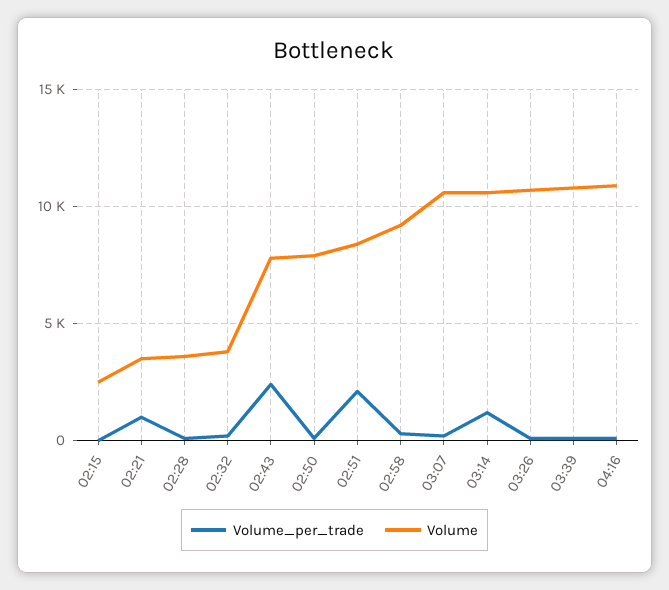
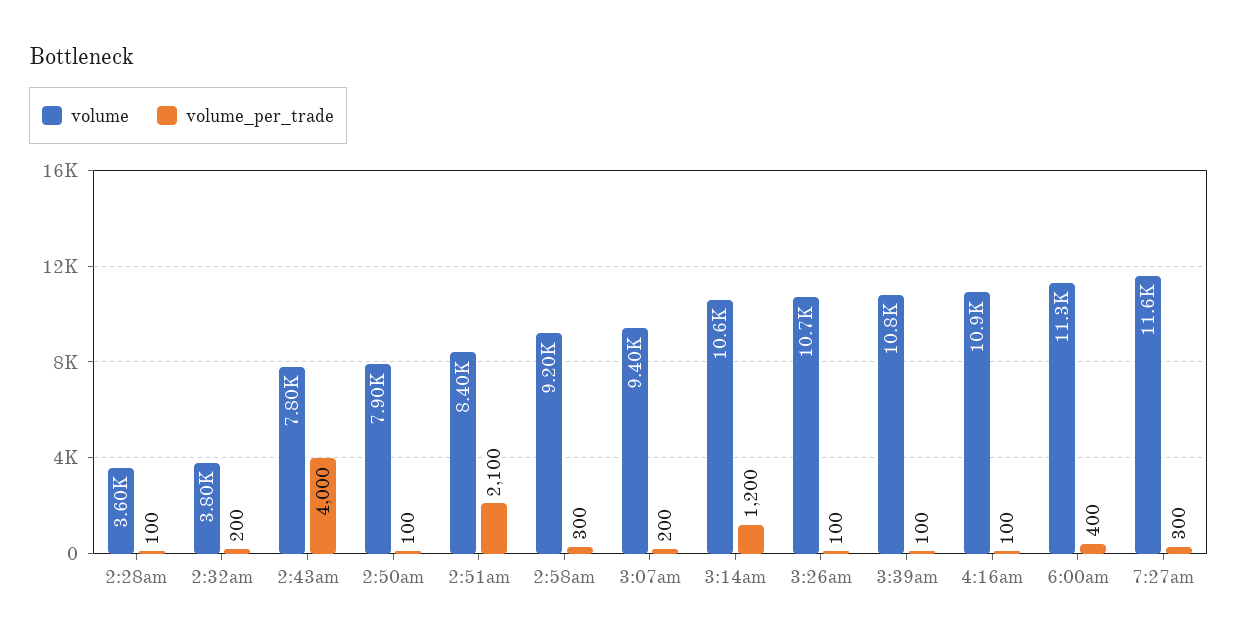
Volume_per_trade, 02:15: 0 -> none
Volume, 02:15: 2500 -> none
Volume_per_trade, 02:21: 1000 -> none
Volume, 02:21: 3500 -> none
Volume_per_trade, 02:43: 2500 -> 4000
Volume, 03:07: 10500 -> 9400
Volume, 6:00am: none -> 11300
Volume_per_trade, 6:00am: none -> 400
Volume, 7:27am: none -> 11600
Volume_per_trade, 7:27am: none -> 300

